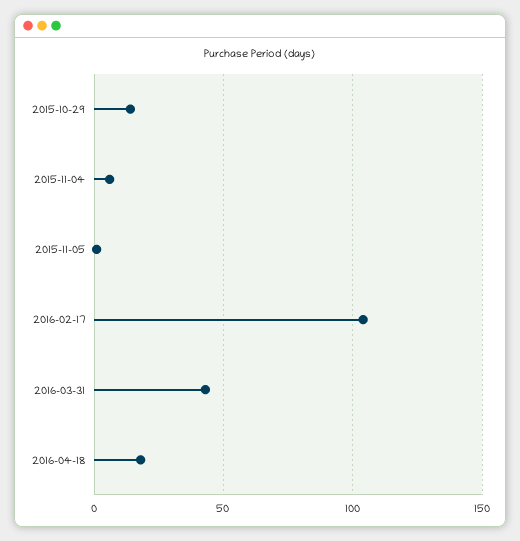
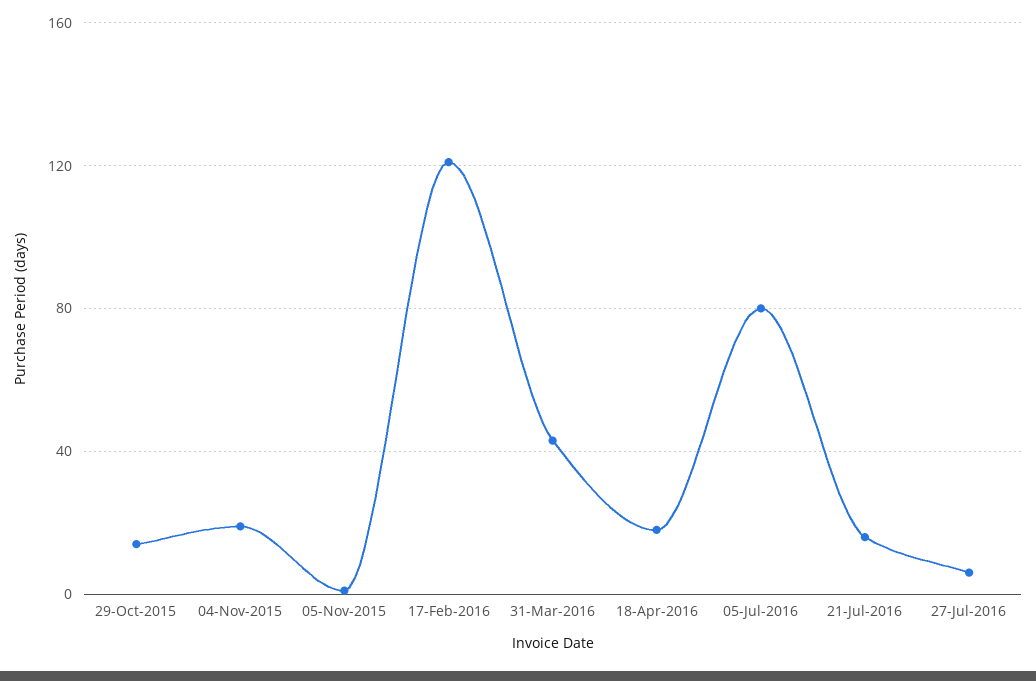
2015-11-04: 5 -> 20
2016-02-17: 105 -> 120
05-Jul-2016: none -> 80
21-Jul-2016: none -> 15
27-Jul-2016: none -> 5

